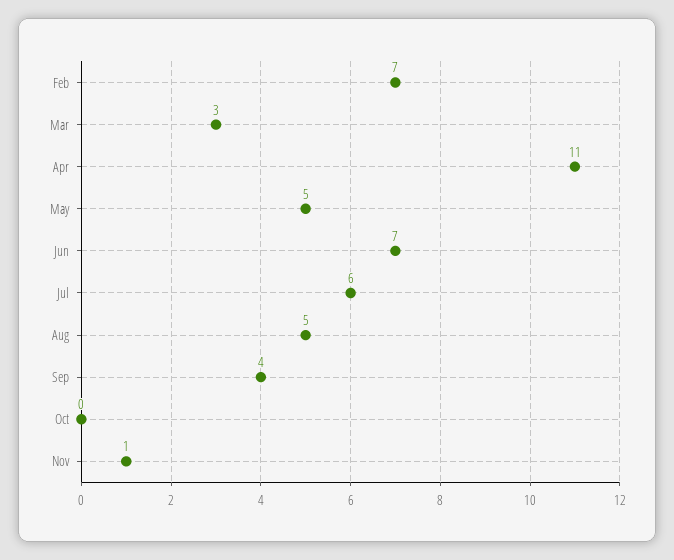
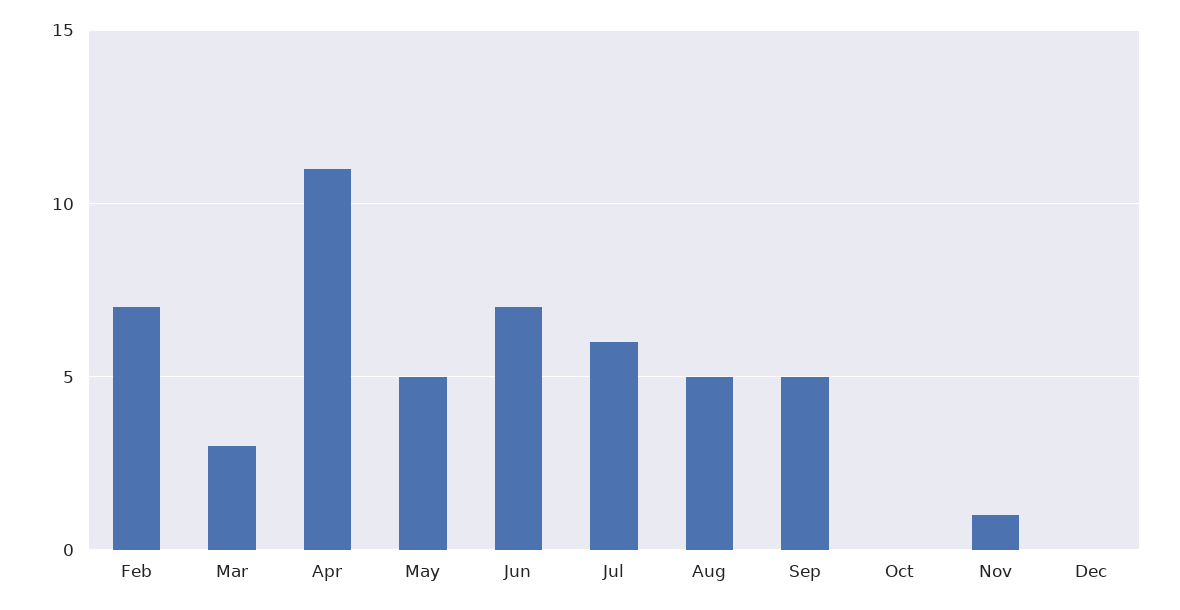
Sep: 4 -> 5
Dec: none -> 0

